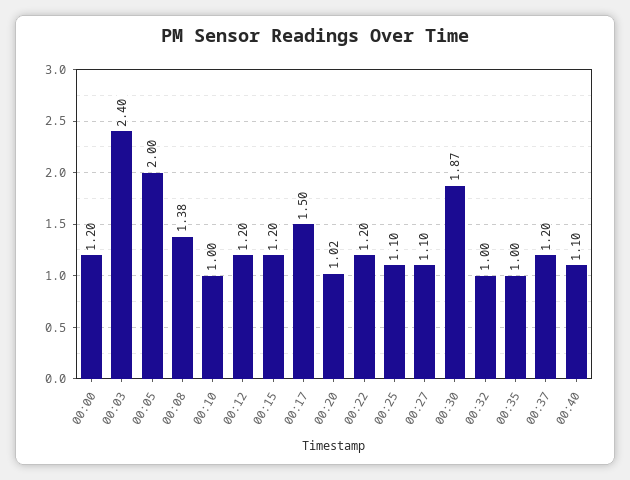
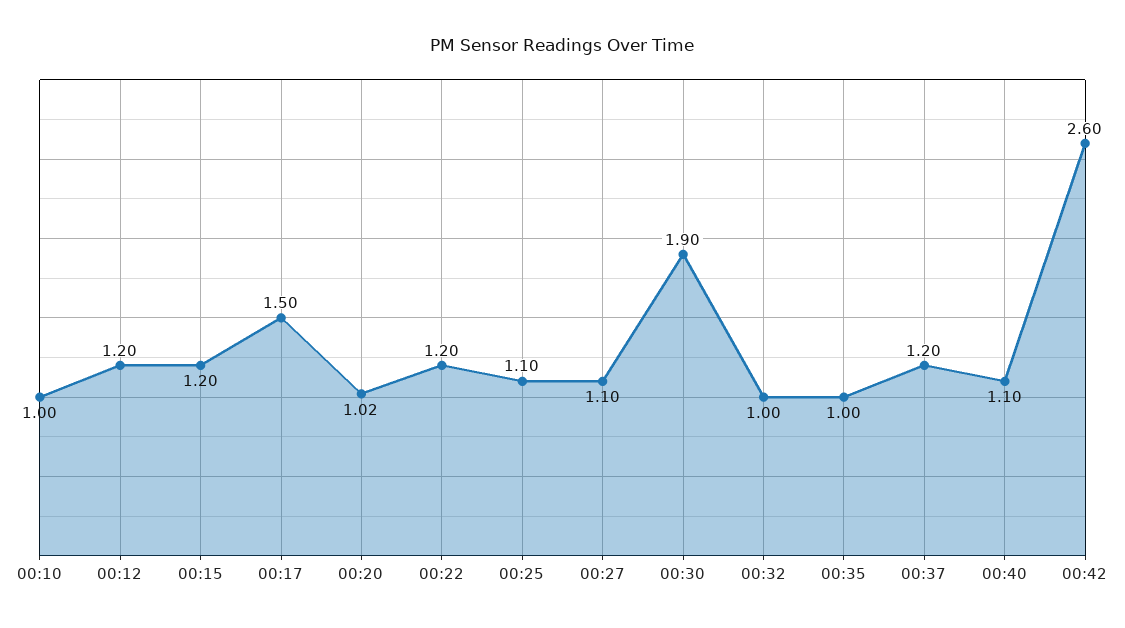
00:00: 1.2 -> none
00:03: 2.4 -> none
00:05: 2 -> none
00:08: 1.38 -> none
00:30: 1.87 -> 1.9
00:42: none -> 2.6

